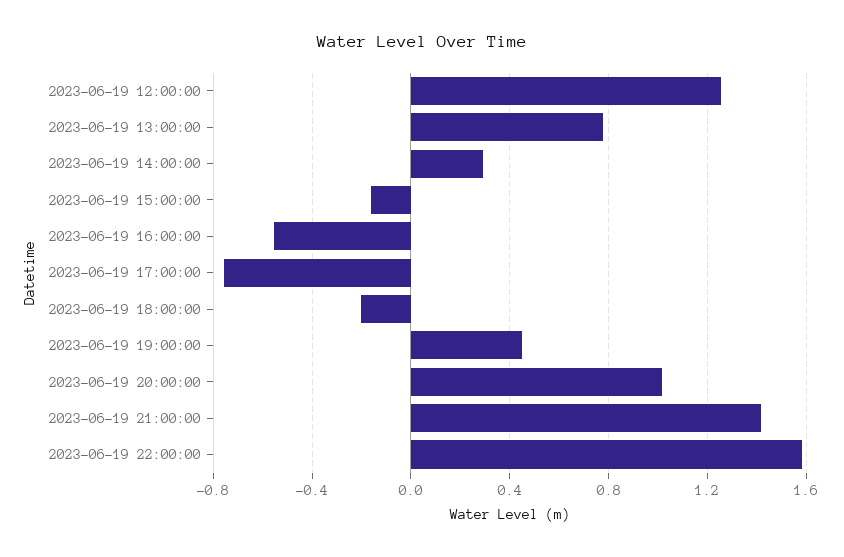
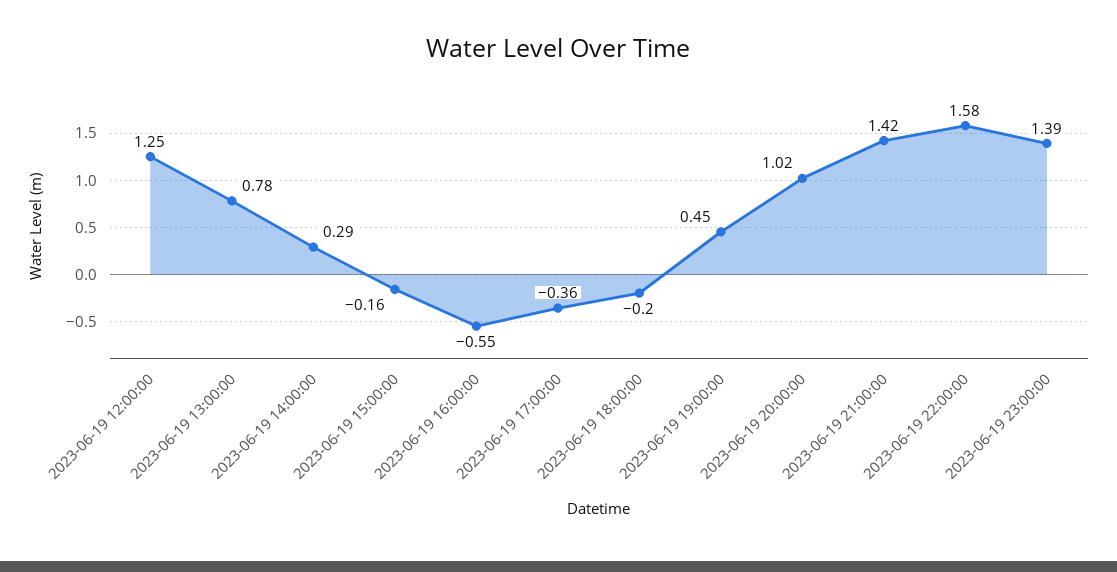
2023-06-19 17:00:00: -0.75 -> -0.36
2023-06-19 23:00:00: none -> 1.39

